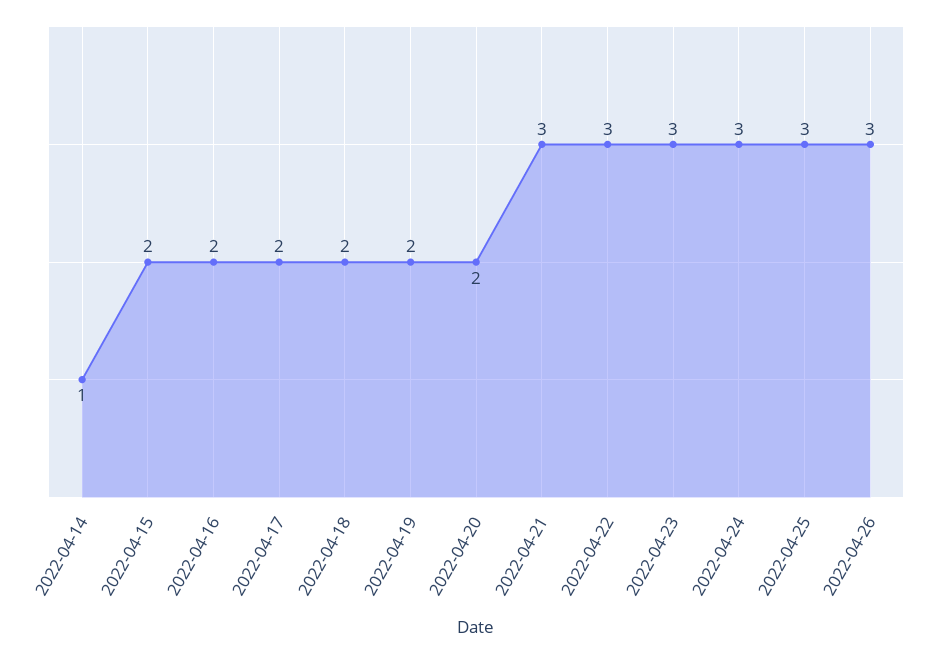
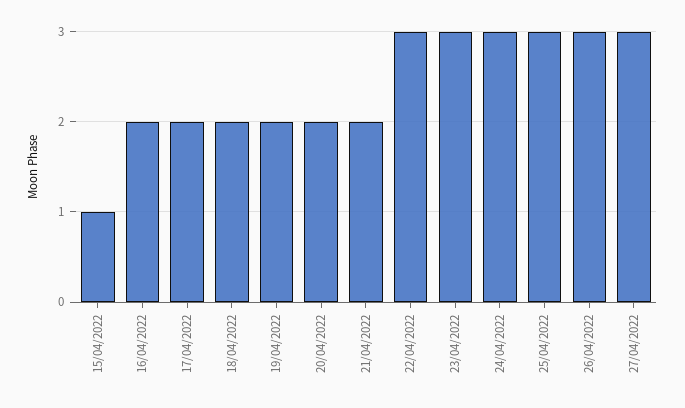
2022-04-14: 1 -> none
2022-04-15: 2 -> 1
2022-04-21: 3 -> 2
27/04/2022: none -> 3

